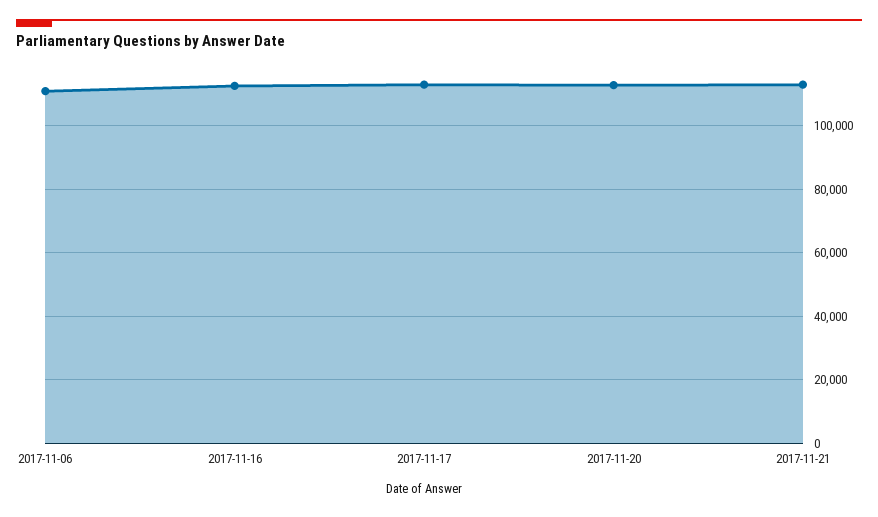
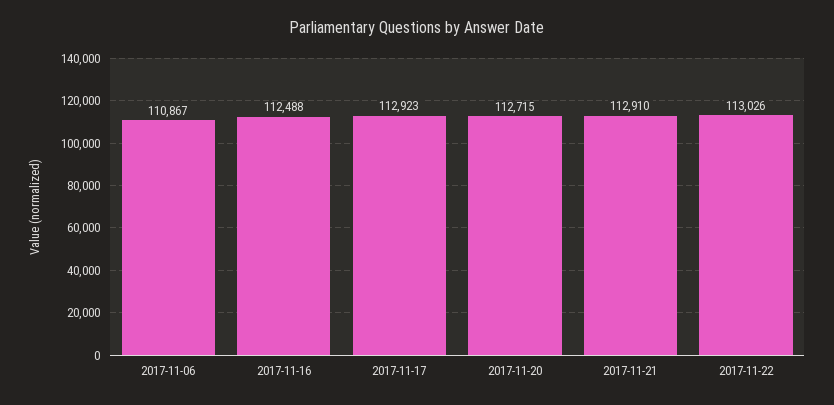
2017-11-22: none -> 113026

